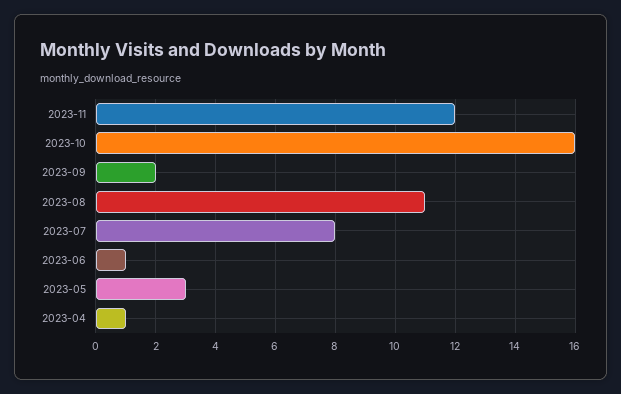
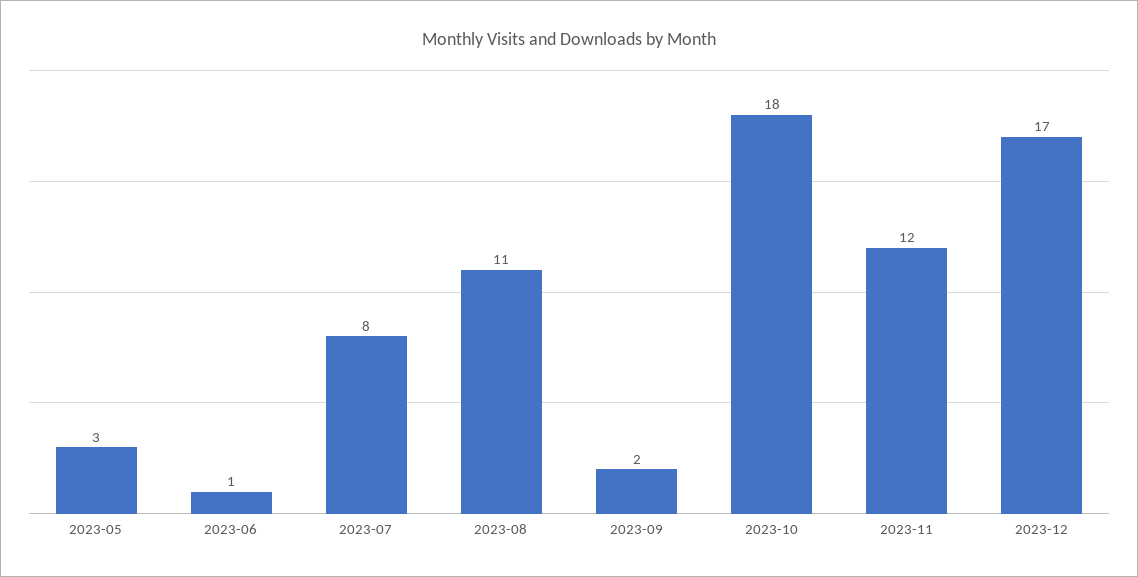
2023-10: 16 -> 18
2023-04: 1 -> none
2023-12: none -> 17

